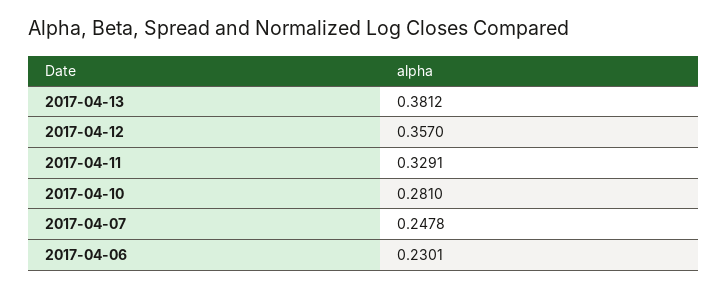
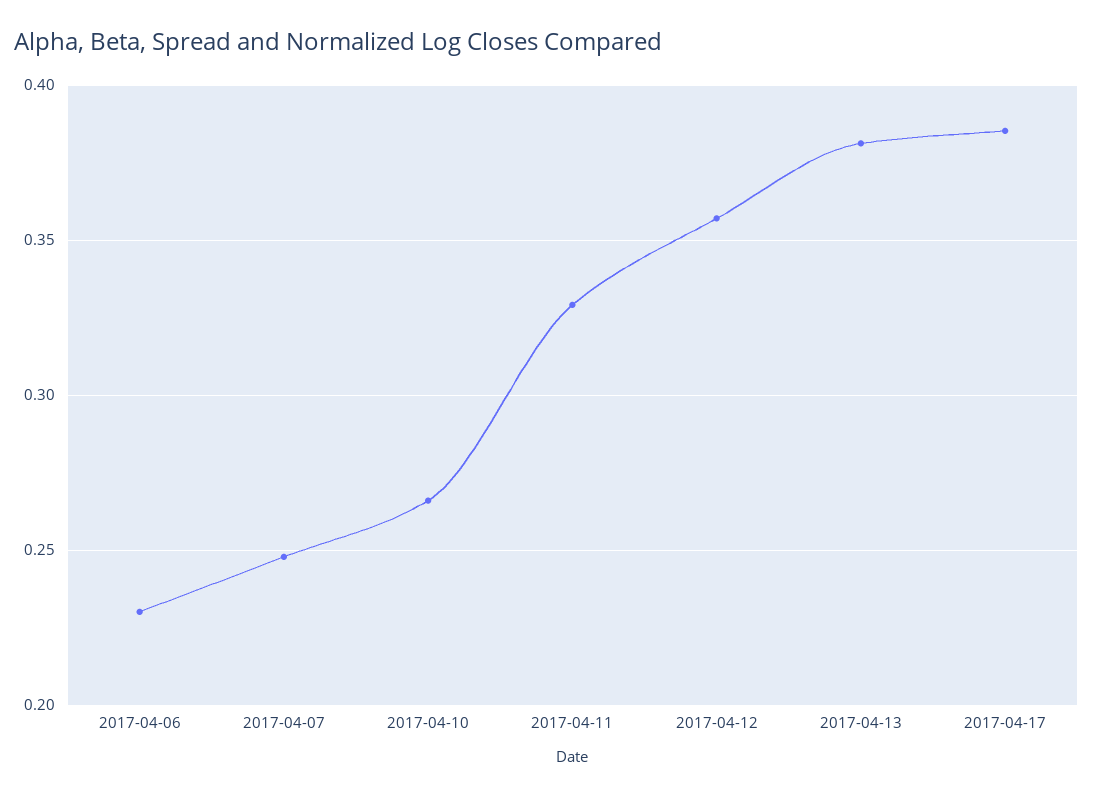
2017-04-10: 0.281 -> 0.265
2017-04-17: none -> 0.385

